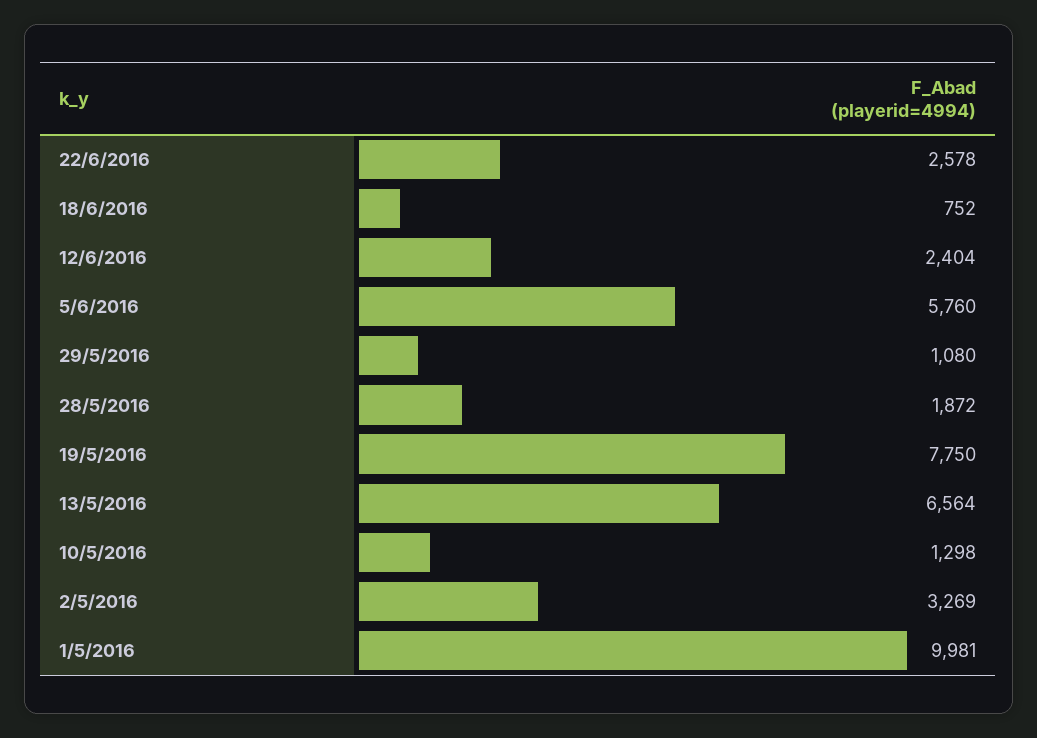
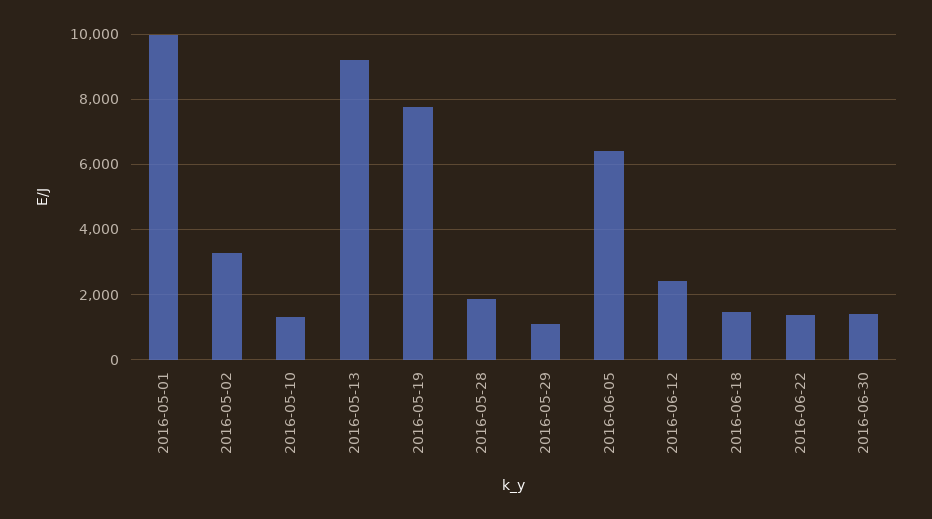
22/6/2016: 2578 -> 1400
18/6/2016: 752 -> 1400
5/6/2016: 5760 -> 6400
13/5/2016: 6564 -> 9200
2016-06-30: none -> 1400

